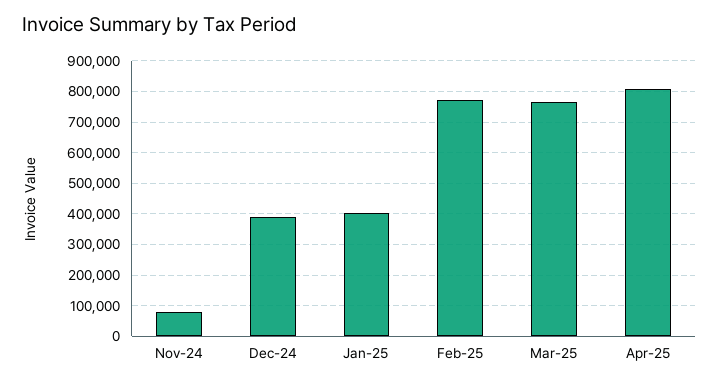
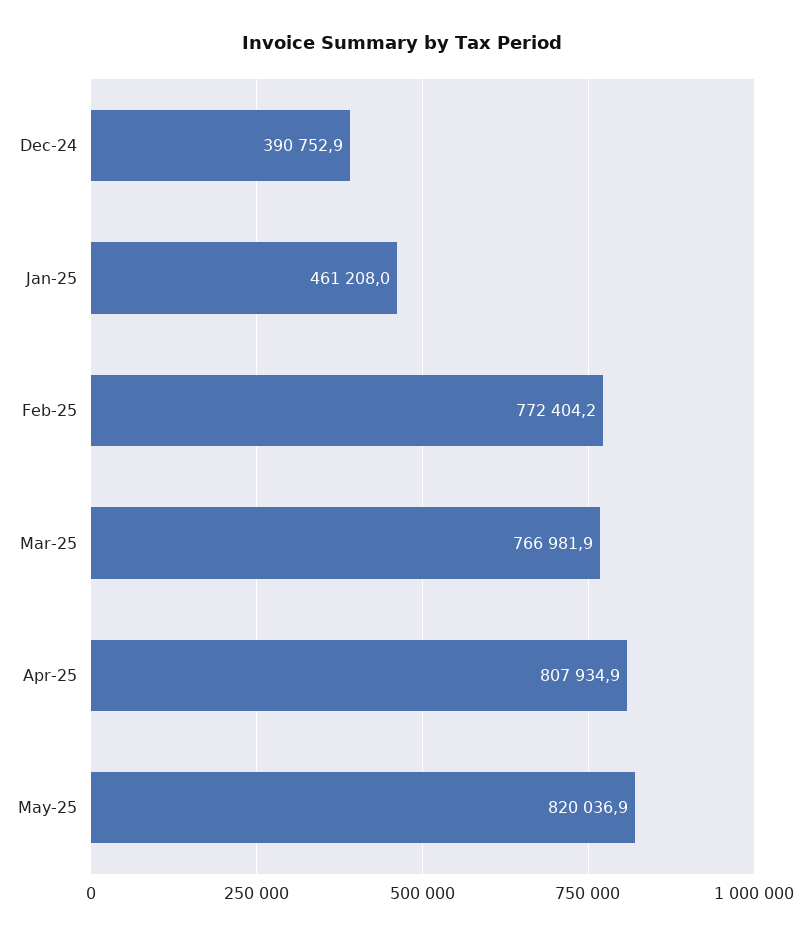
Nov-24: 80000 -> none
Jan-25: 400000 -> 461208
May-25: none -> 820036.9

